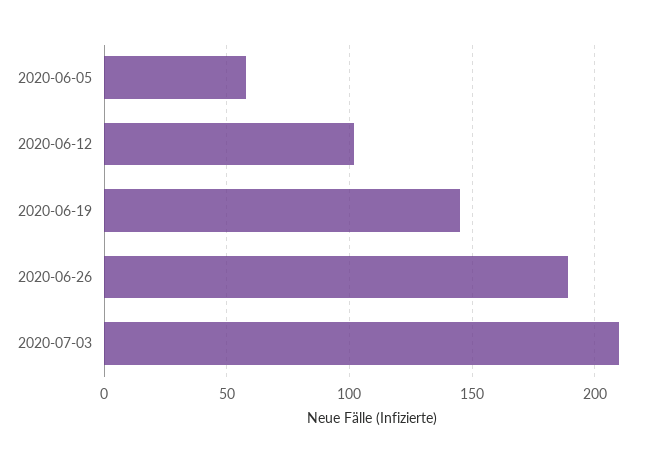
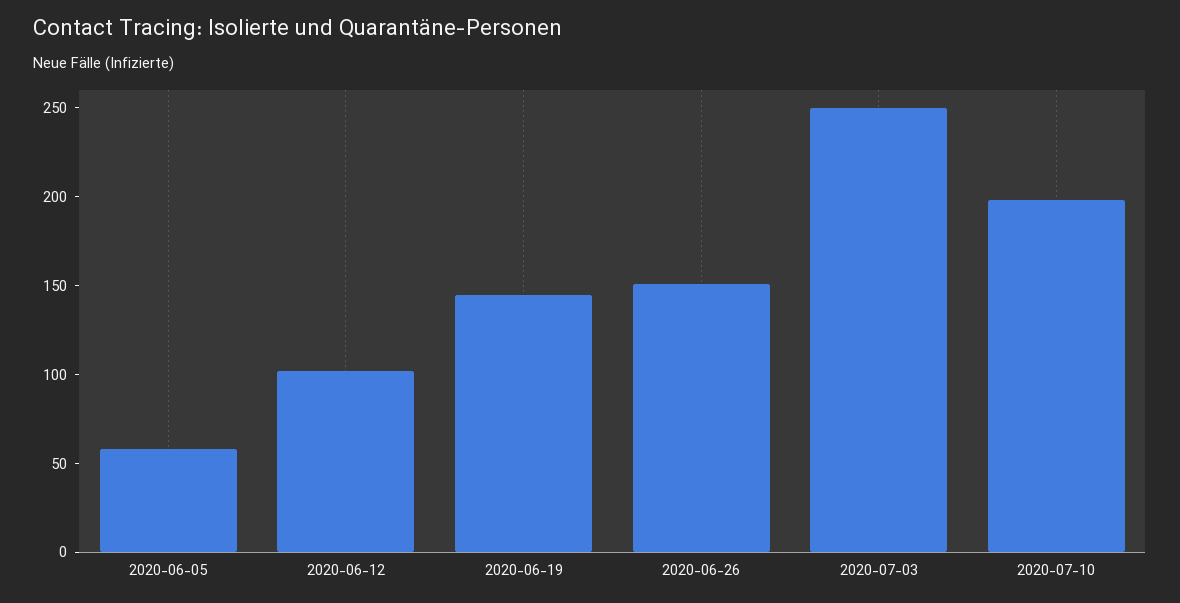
2020-06-26: 190 -> 150
2020-07-03: 210 -> 250
2020-07-10: none -> 200

